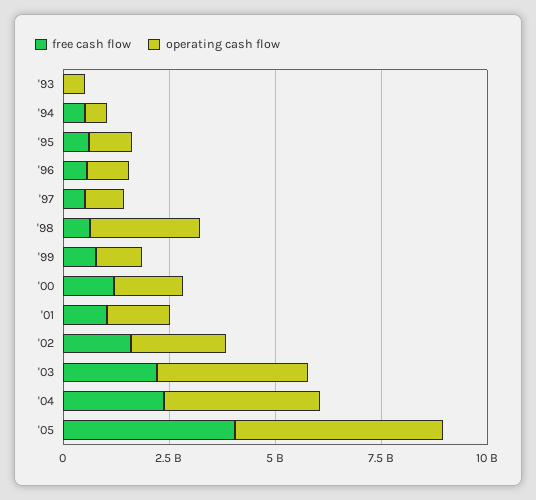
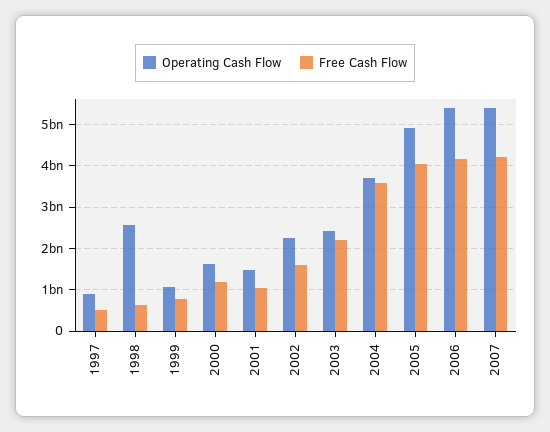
free cash flow, '93: 0 -> none
operating cash flow, '93: 500000000 -> none
free cash flow, '94: 500000000 -> none
operating cash flow, '94: 500000000 -> none
free cash flow, '95: 500000000 -> none
operating cash flow, '95: 1000000000 -> none
free cash flow, '96: 500000000 -> none
operating cash flow, '96: 1000000000 -> none
operating cash flow, '03: 3500000000 -> 2400000000
free cash flow, '04: 2500000000 -> 3600000000
operating cash flow, 2006: none -> 5400000000
free cash flow, 2006: none -> 4200000000
operating cash flow, 2007: none -> 5400000000
free cash flow, 2007: none -> 4200000000

